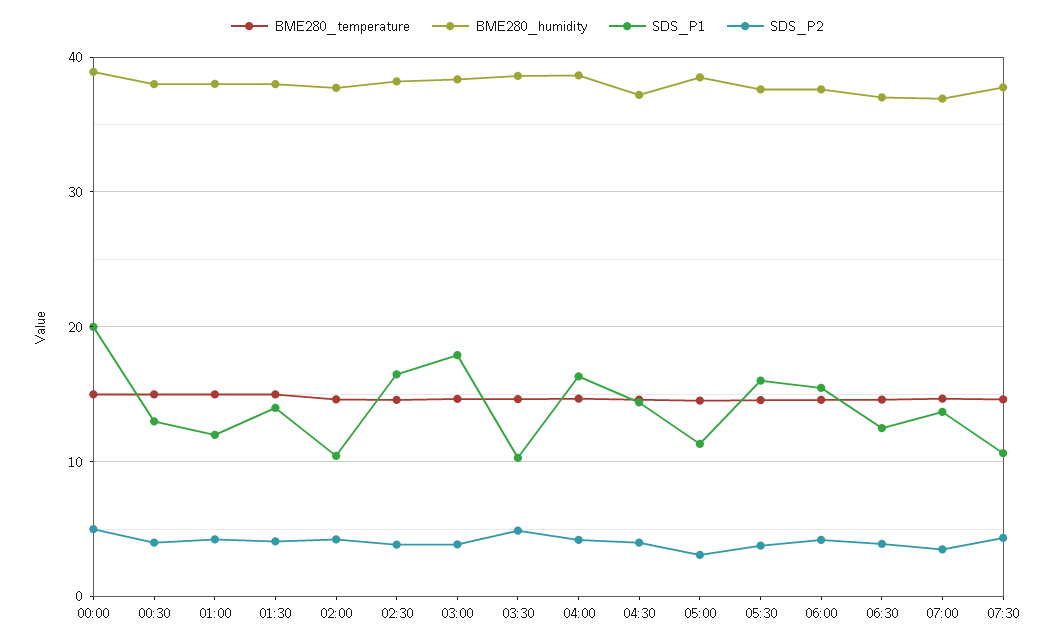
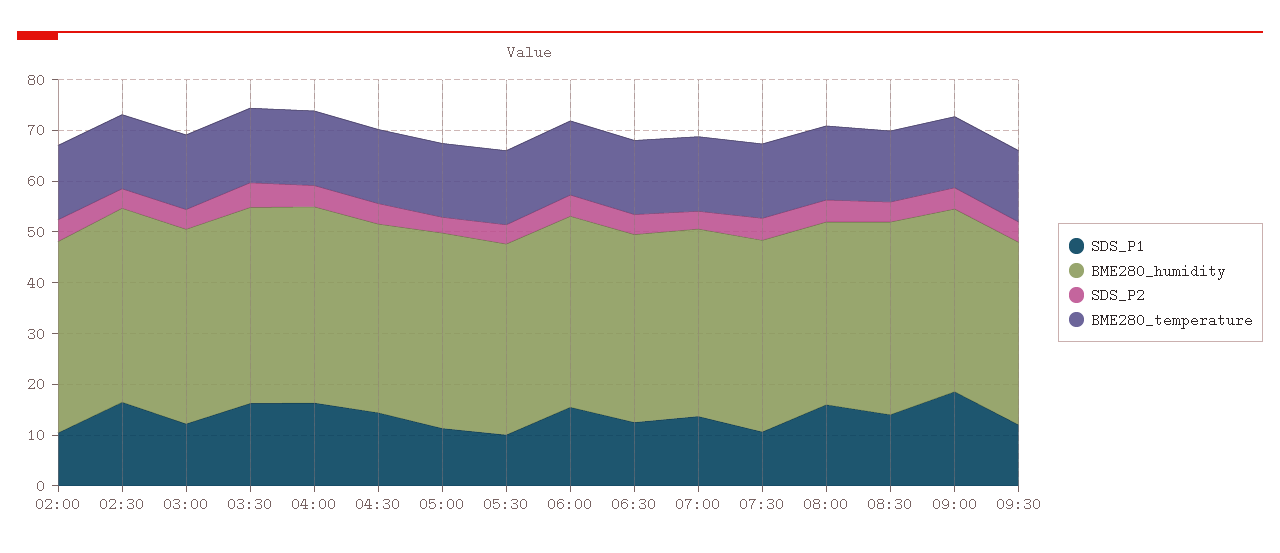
BME280_temperature, 00:00: 15 -> none
BME280_humidity, 00:00: 39 -> none
SDS_P1, 00:00: 20 -> none
SDS_P2, 00:00: 5 -> none
BME280_temperature, 00:30: 15 -> none
BME280_humidity, 00:30: 38 -> none
SDS_P1, 00:30: 13 -> none
SDS_P2, 00:30: 4 -> none
BME280_temperature, 01:00: 15 -> none
BME280_humidity, 01:00: 38 -> none
SDS_P1, 01:00: 12 -> none
SDS_P2, 01:00: 4 -> none
BME280_temperature, 01:30: 15 -> none
BME280_humidity, 01:30: 38 -> none
SDS_P1, 01:30: 14 -> none
SDS_P2, 01:30: 4 -> none
SDS_P1, 03:00: 18 -> 12
SDS_P1, 03:30: 10 -> 16
SDS_P1, 05:30: 16 -> 10
SDS_P1, 08:00: none -> 16
BME280_humidity, 08:00: none -> 36
SDS_P2, 08:00: none -> 4
BME280_temperature, 08:00: none -> 14
SDS_P1, 08:30: none -> 14
BME280_humidity, 08:30: none -> 38
SDS_P2, 08:30: none -> 4
BME280_temperature, 08:30: none -> 14
SDS_P1, 09:00: none -> 18
BME280_humidity, 09:00: none -> 36
SDS_P2, 09:00: none -> 4
BME280_temperature, 09:00: none -> 14
SDS_P1, 09:30: none -> 12
BME280_humidity, 09:30: none -> 36
SDS_P2, 09:30: none -> 4
BME280_temperature, 09:30: none -> 14

